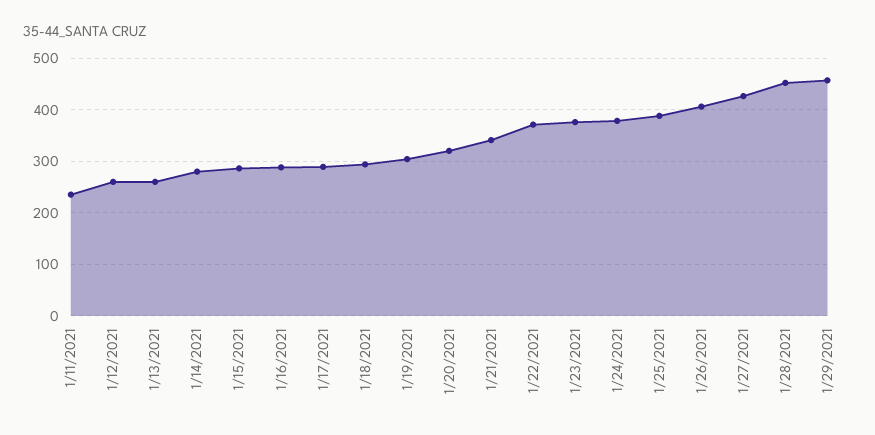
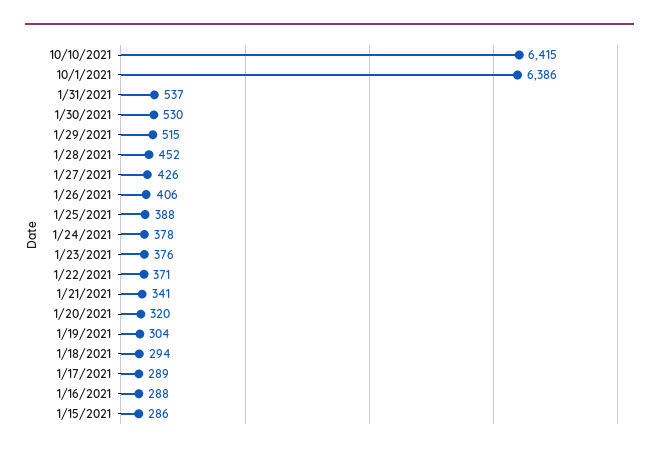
1/11/2021: 240 -> none
1/12/2021: 260 -> none
1/13/2021: 260 -> none
1/14/2021: 280 -> none
1/29/2021: 460 -> 515
10/10/2021: none -> 6415
10/1/2021: none -> 6386
1/31/2021: none -> 537
1/30/2021: none -> 530

